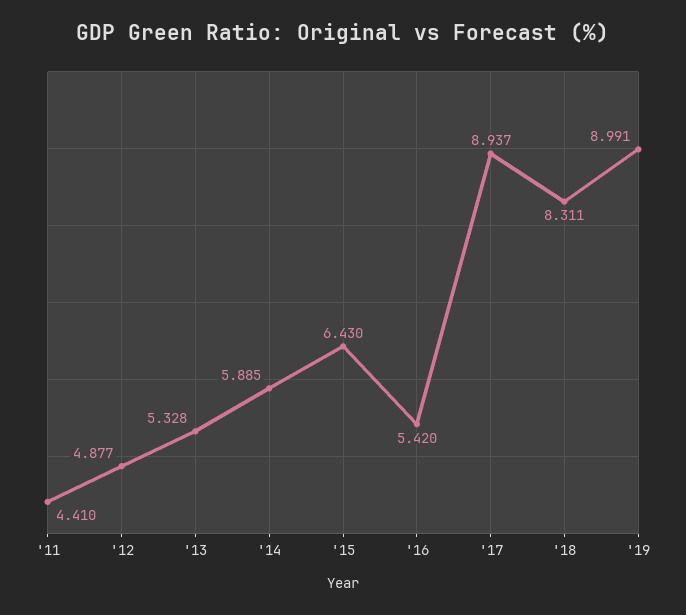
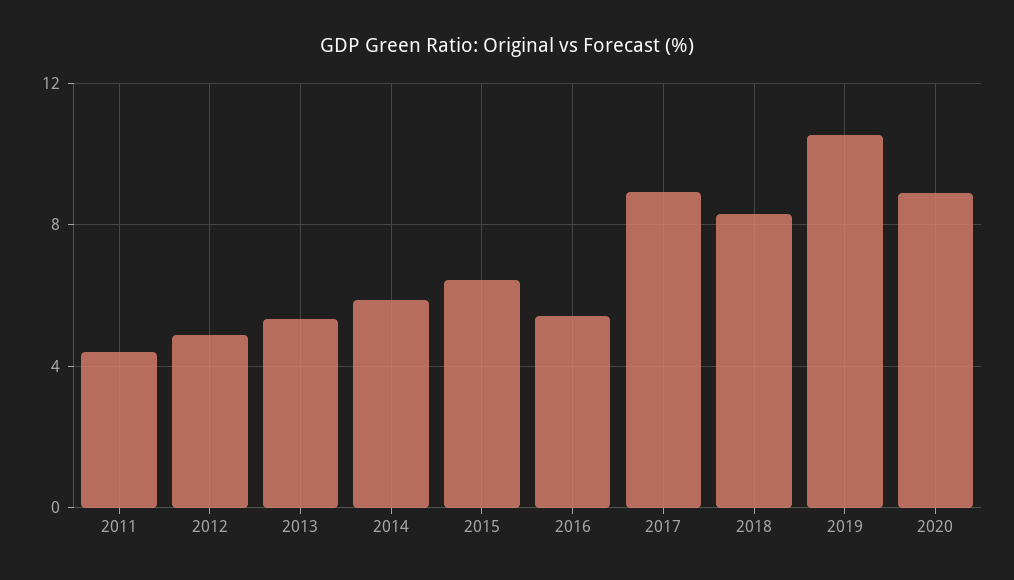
'19: 8.991 -> 10.5
2020: none -> 9

